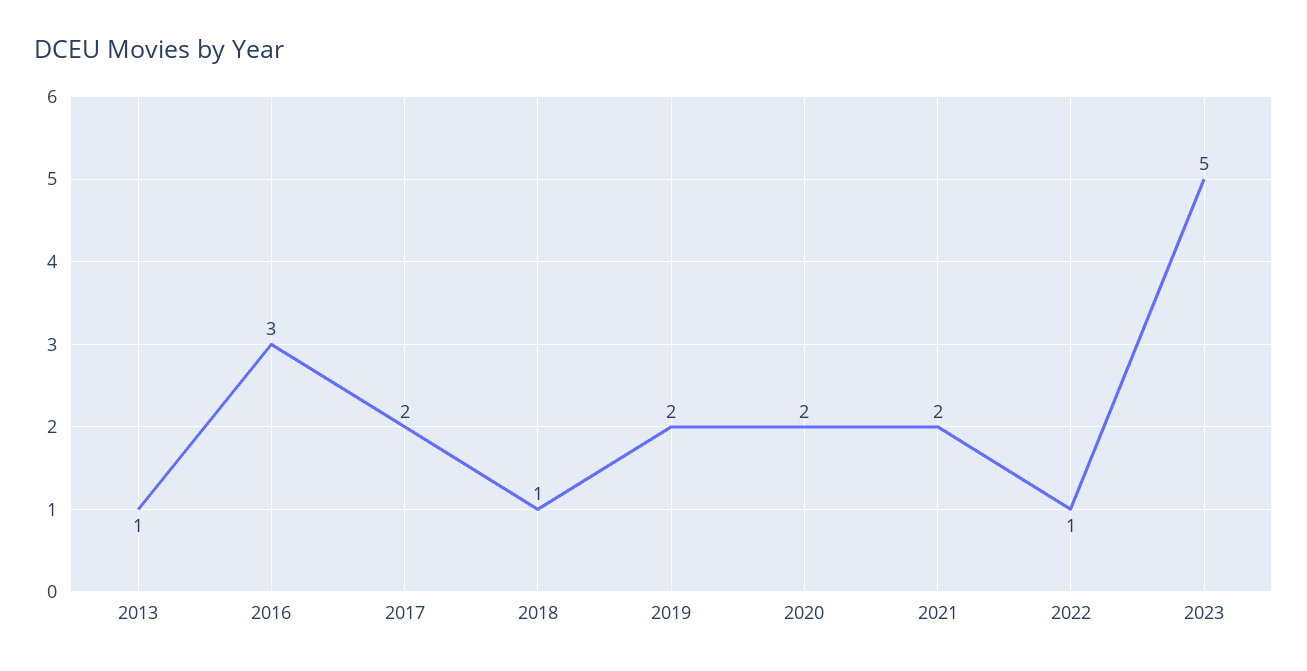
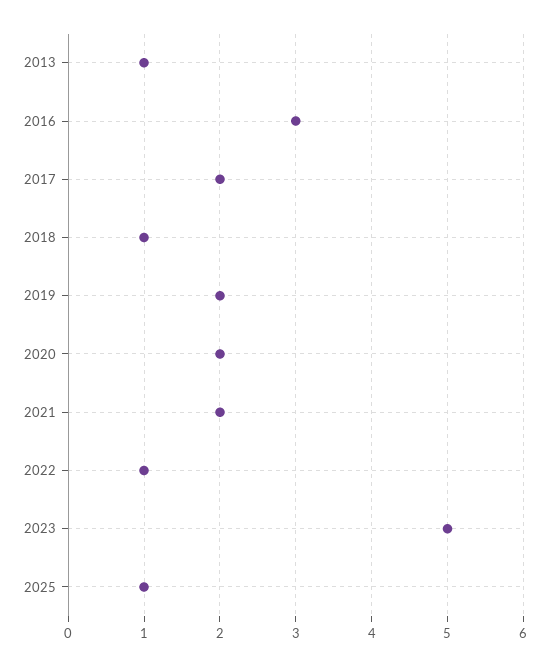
2025: none -> 1

